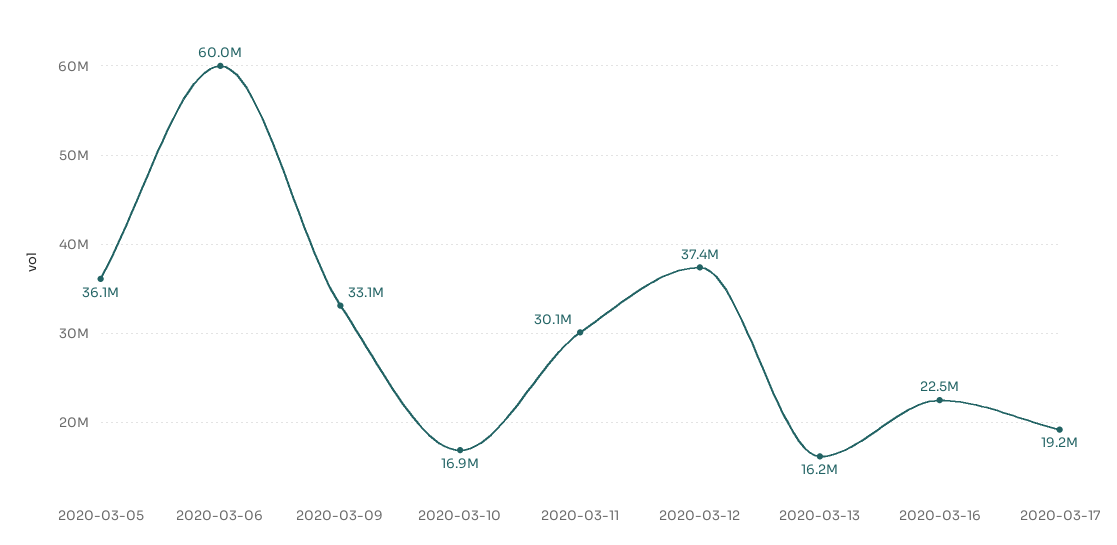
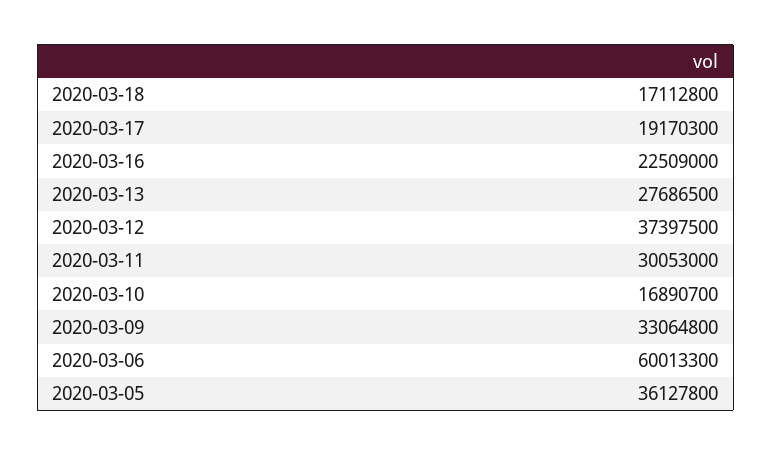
2020-03-13: 16200000 -> 27686500
2020-03-18: none -> 17112800

